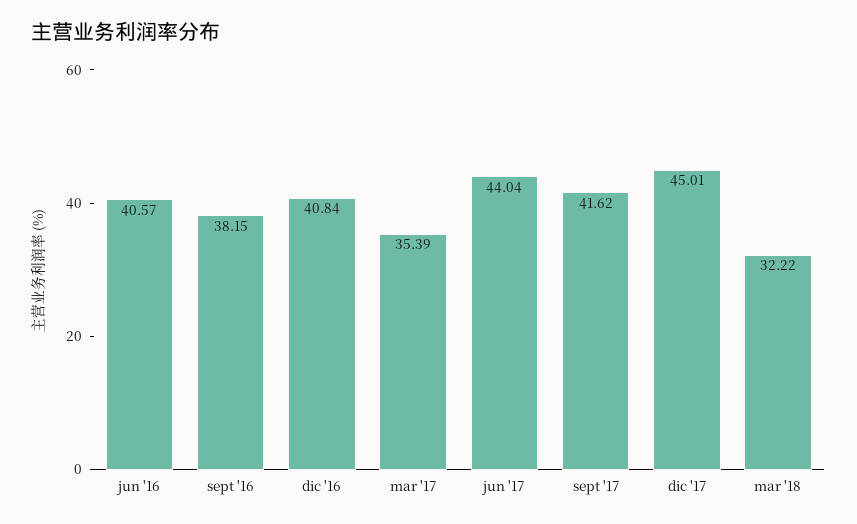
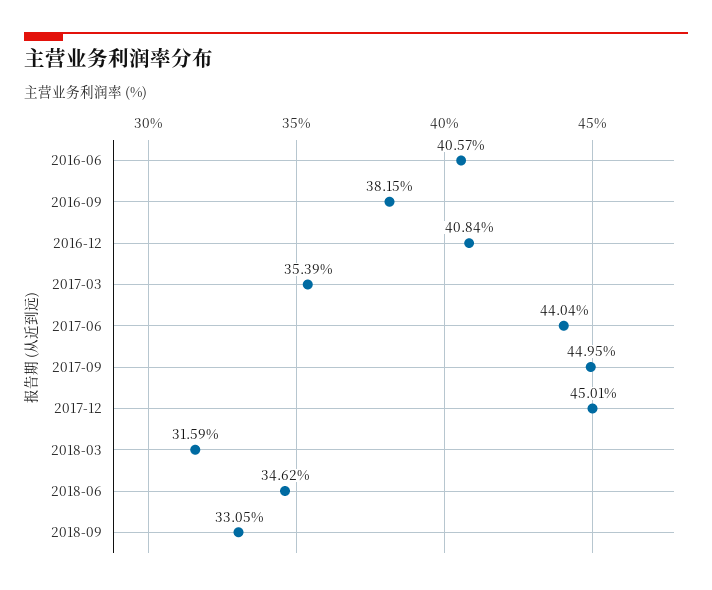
sept '17: 41.62 -> 44.95
mar '18: 32.22 -> 31.59
2018-06: none -> 34.62
2018-09: none -> 33.05

